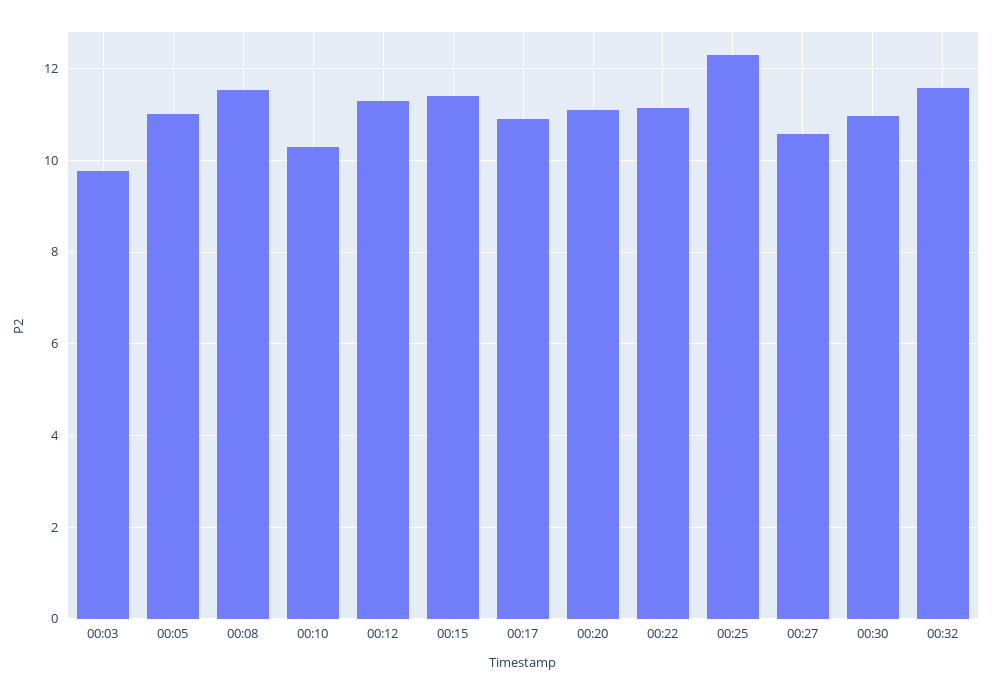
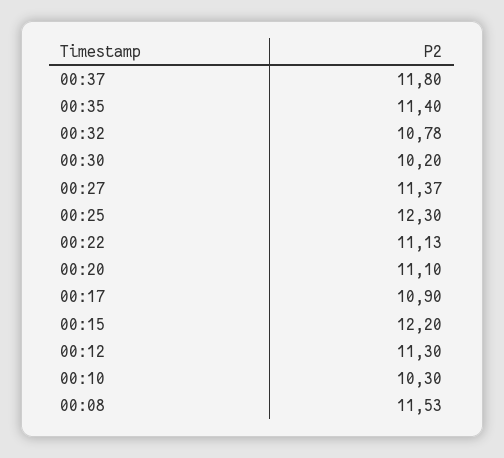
00:03: 9.8 -> none
00:05: 11 -> none
00:15: 11.4 -> 12.2
00:27: 10.6 -> 11.37
00:30: 11 -> 10.2
00:32: 11.6 -> 10.78
00:37: none -> 11.8
00:35: none -> 11.4

